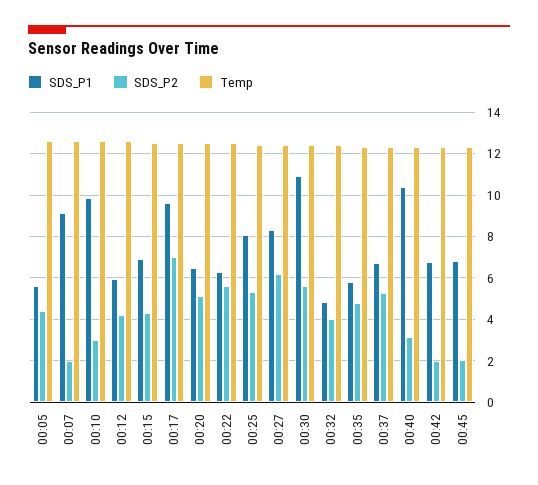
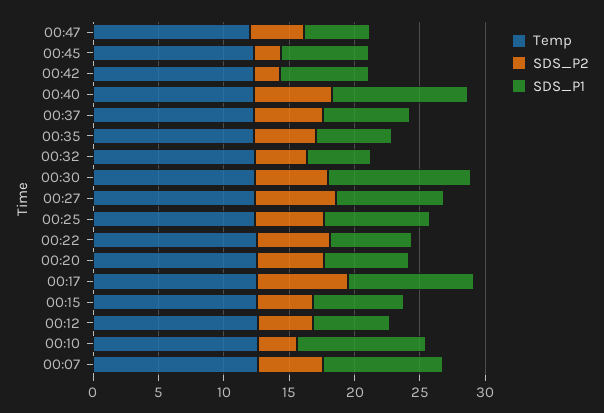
SDS_P1, 00:05: 5.5 -> none
SDS_P2, 00:05: 4.5 -> none
Temp, 00:05: 12.5 -> none
SDS_P2, 00:07: 2 -> 5
SDS_P2, 00:40: 3 -> 6
Temp, 00:47: none -> 12
SDS_P2, 00:47: none -> 4
SDS_P1, 00:47: none -> 5

